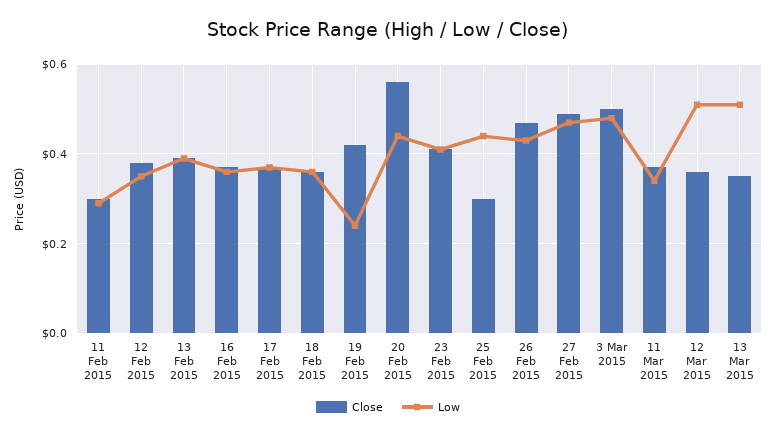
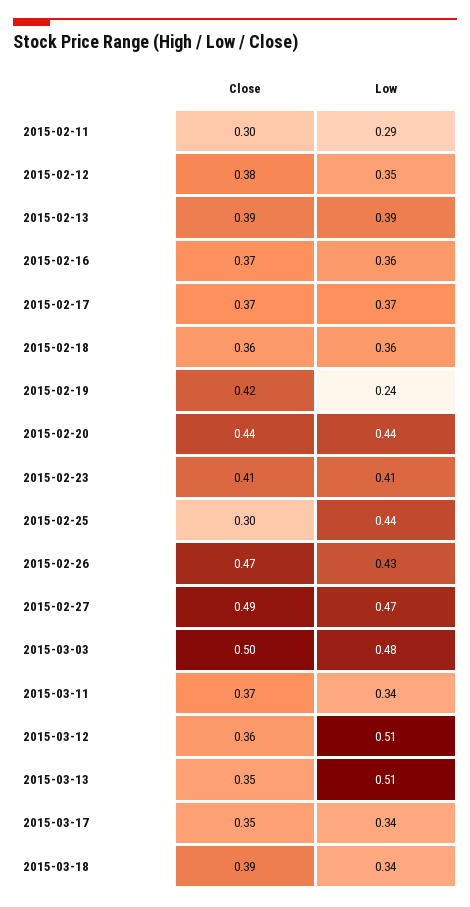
Close, 20 Feb 2015: 0.55 -> 0.44
Close, 2015-03-17: none -> 0.35
Low, 2015-03-17: none -> 0.34
Close, 2015-03-18: none -> 0.39
Low, 2015-03-18: none -> 0.34

